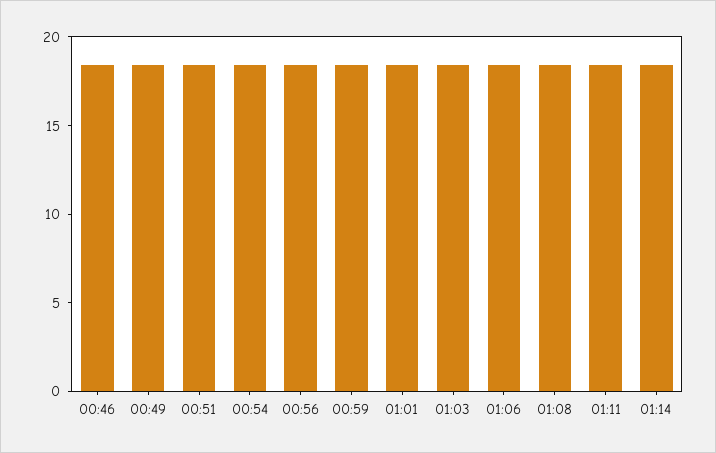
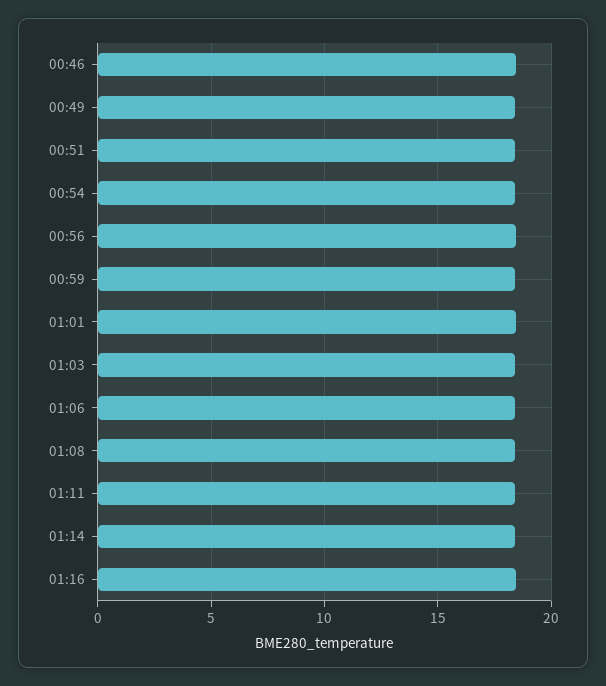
01:16: none -> 18.5

